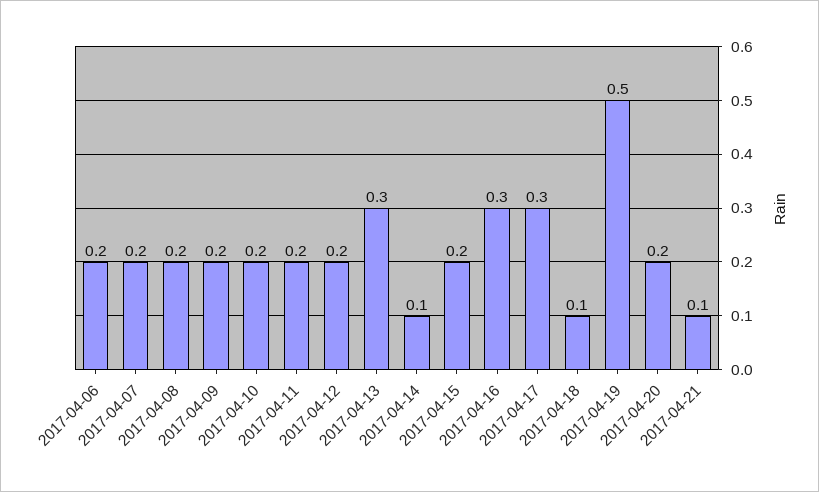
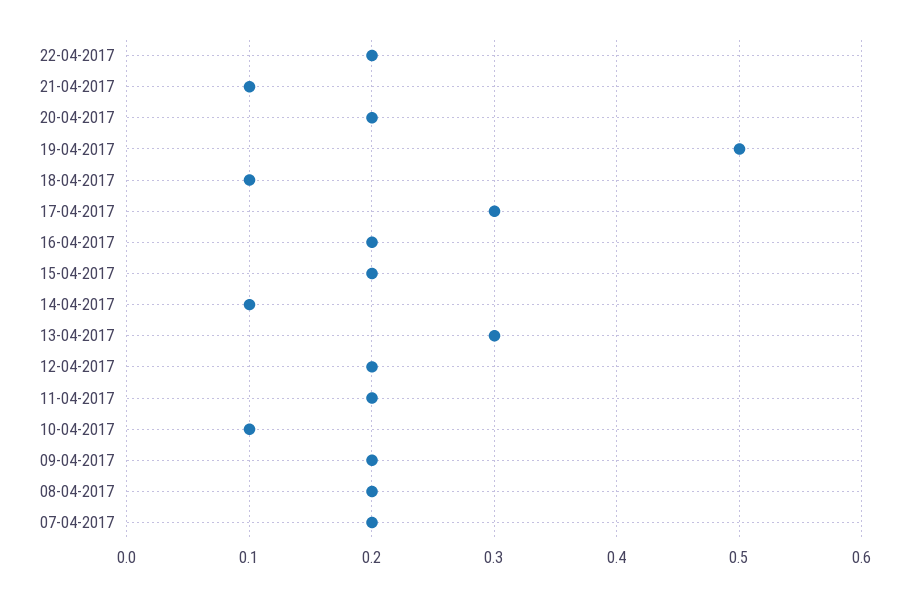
2017-04-06: 0.2 -> none
2017-04-10: 0.2 -> 0.1
2017-04-16: 0.3 -> 0.2
22-04-2017: none -> 0.2

